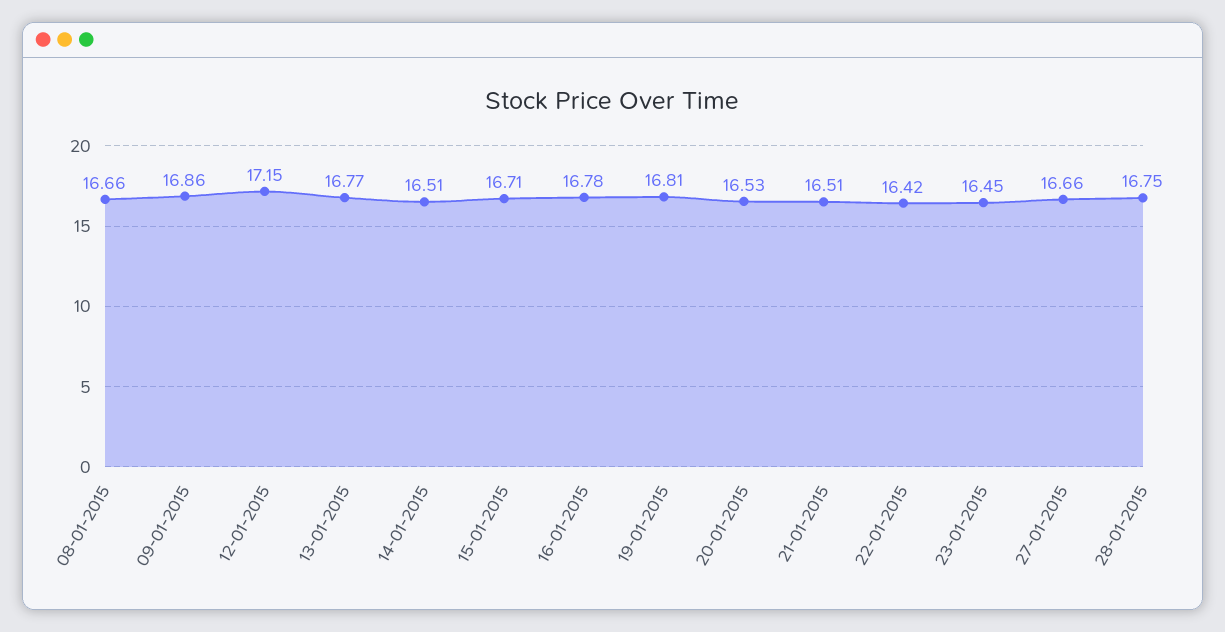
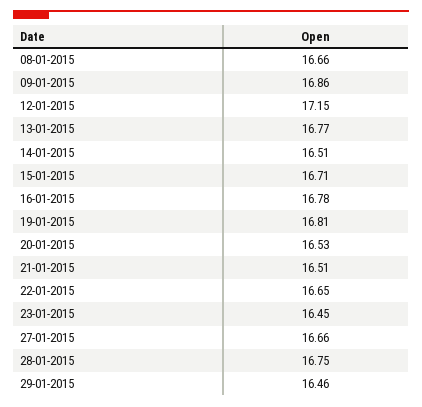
22-01-2015: 16.42 -> 16.65
29-01-2015: none -> 16.46

